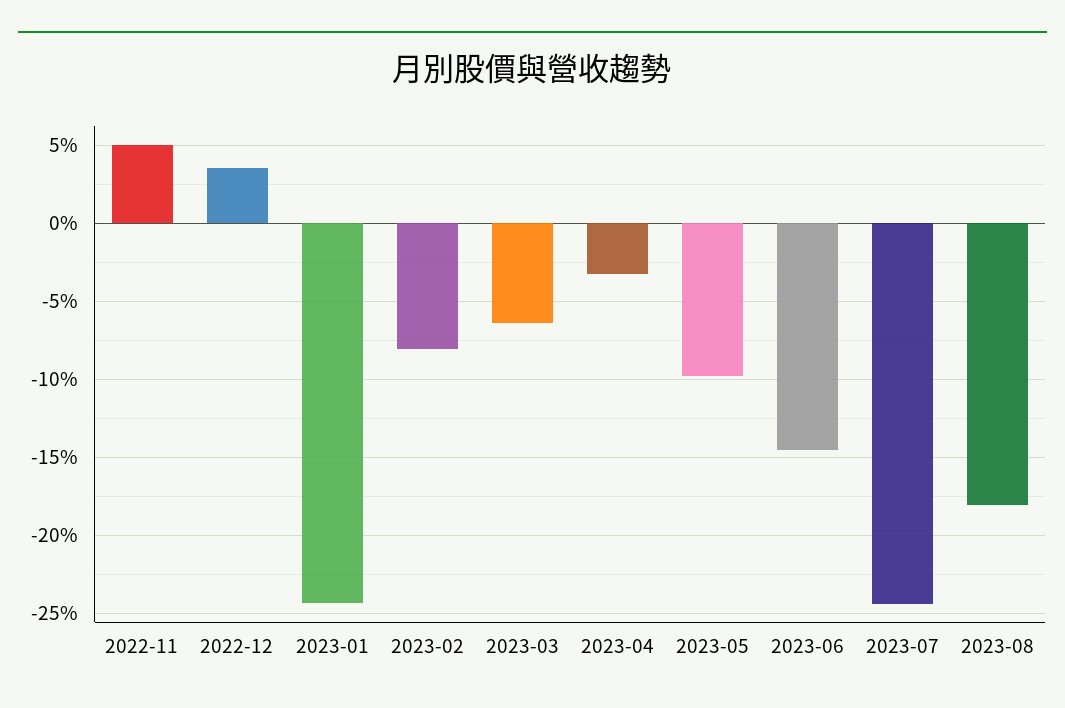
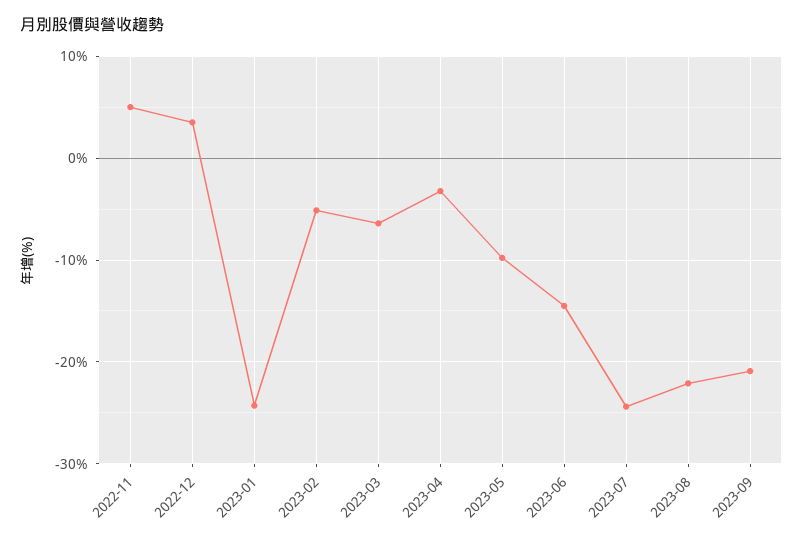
2023-02: -8 -> -5
2023-08: -18 -> -22
2023-09: none -> -21

